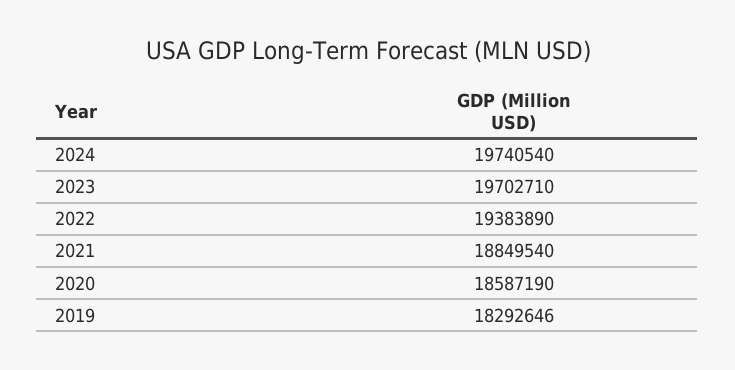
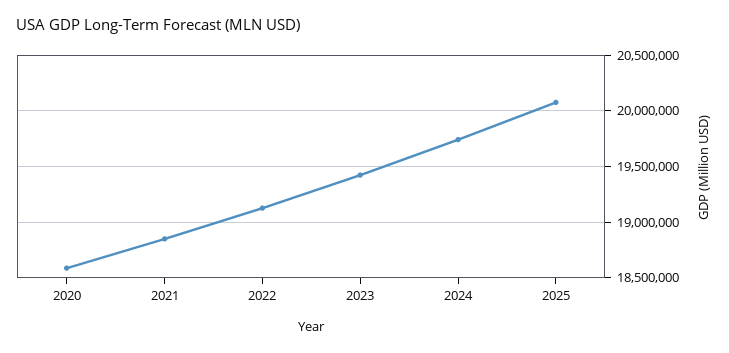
2023: 19702710 -> 19400000
2022: 19383890 -> 19100000
2019: 18292646 -> none
2025: none -> 20100000

